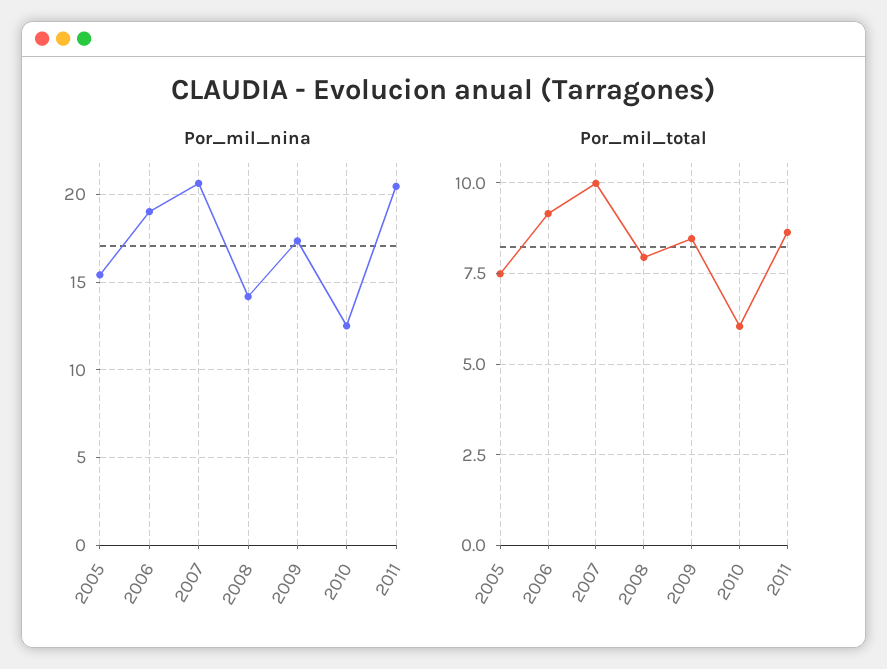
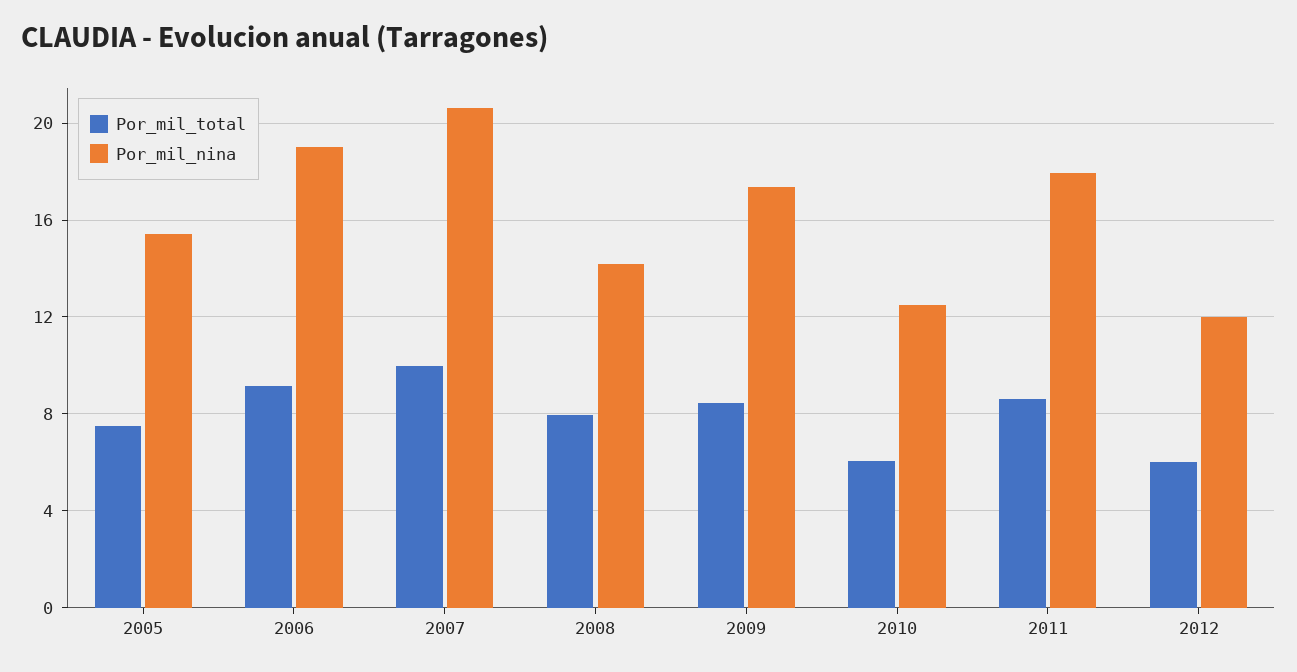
Por_mil_nina, 2011: 20.5 -> 18
Por_mil_total, 2012: none -> 6
Por_mil_nina, 2012: none -> 12

